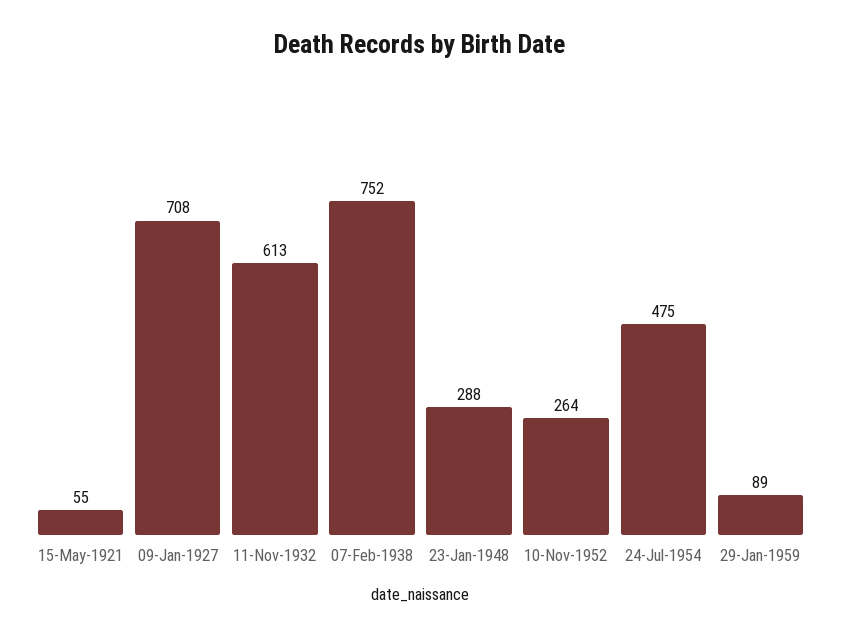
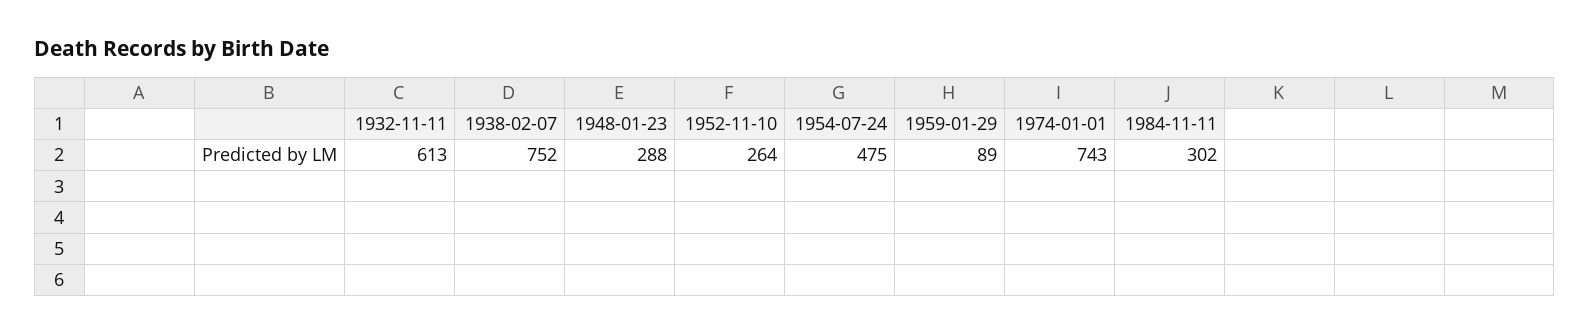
15-May-1921: 55 -> none
09-Jan-1927: 708 -> none
1974-01-01: none -> 743
1984-11-11: none -> 302

